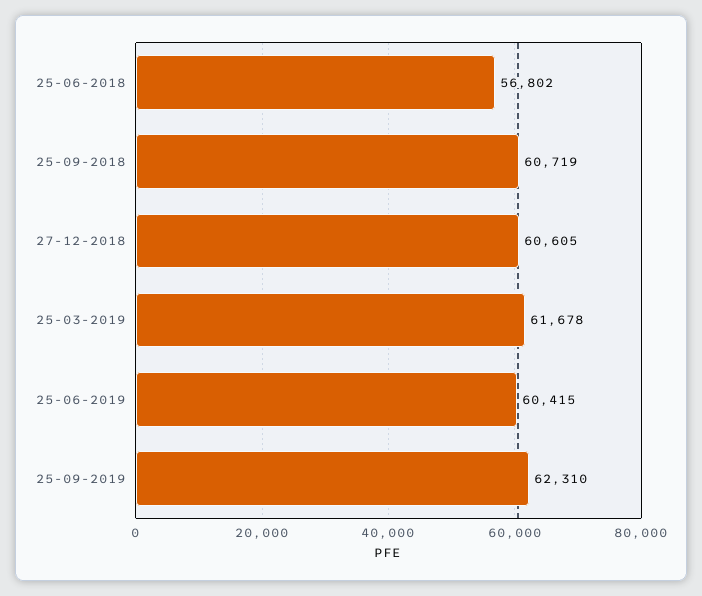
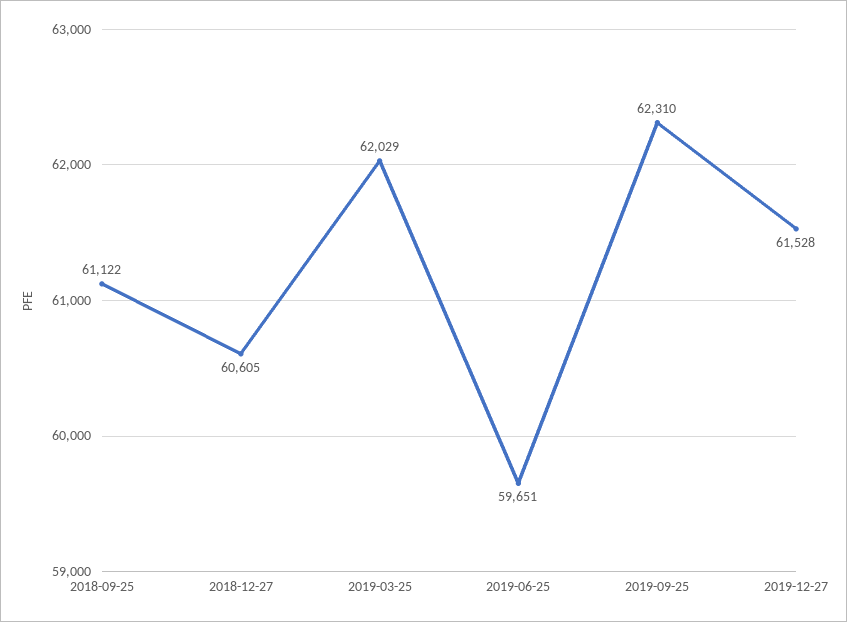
25-06-2018: 56802 -> none
25-09-2018: 60719 -> 61122
25-03-2019: 61678 -> 62029
25-06-2019: 60415 -> 59651
2019-12-27: none -> 61528

